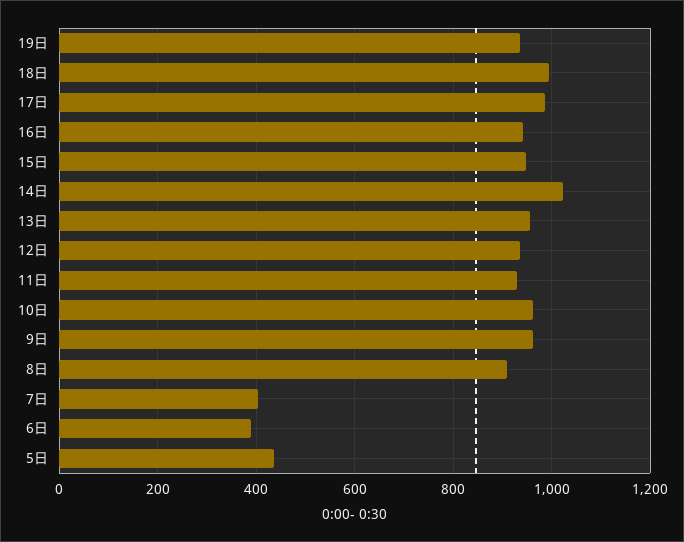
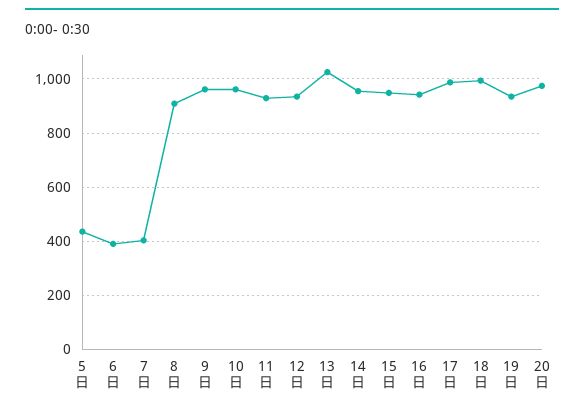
14日: 1020 -> 950
13日: 960 -> 1025
20日: none -> 975

